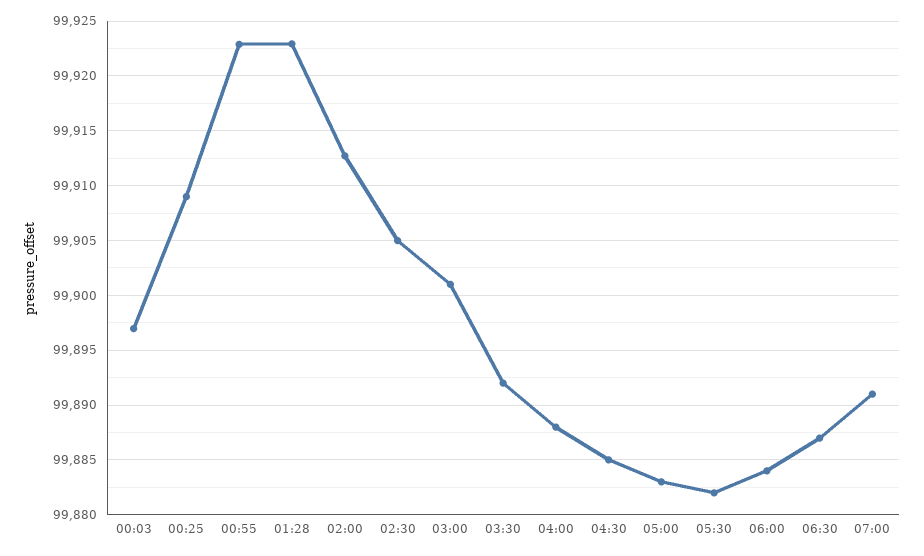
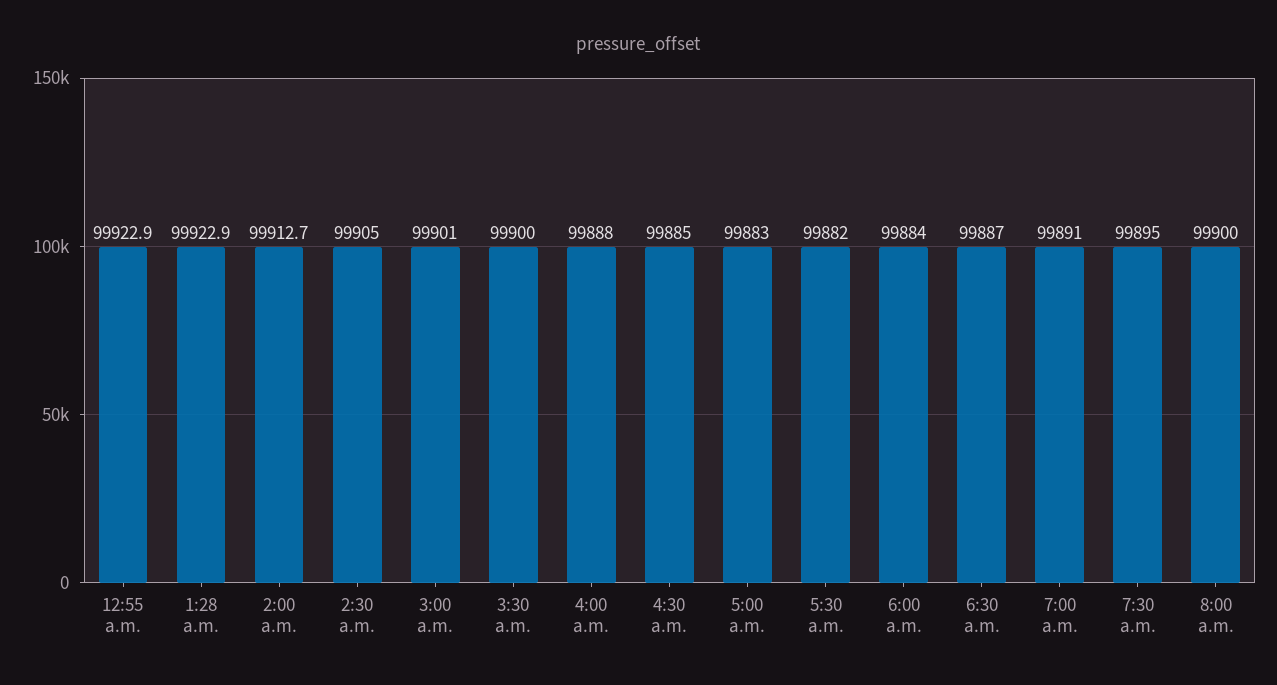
00:03: 99897 -> none
00:25: 99909 -> none
03:30: 99892 -> 99900
7:30 a.m.: none -> 99895
8:00 a.m.: none -> 99900

